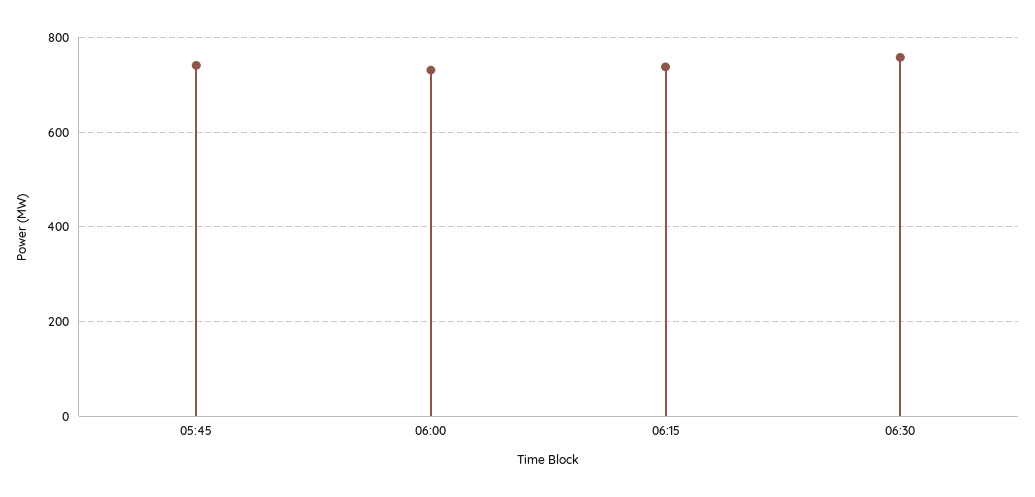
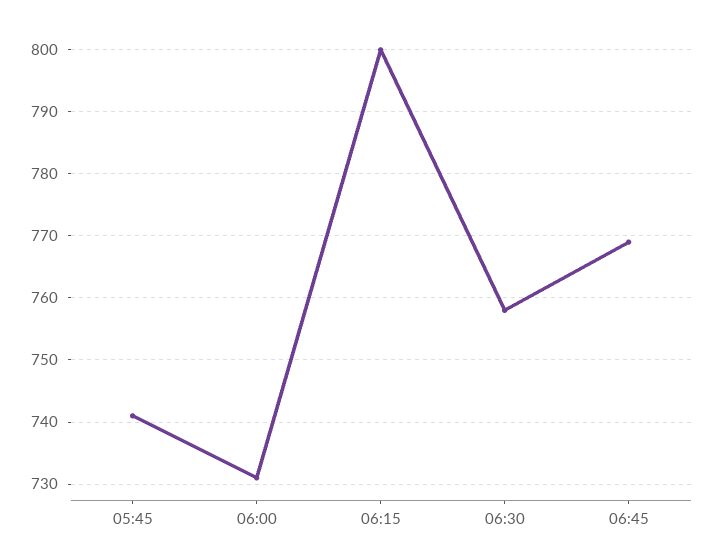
06:15: 740 -> 800
06:45: none -> 769

